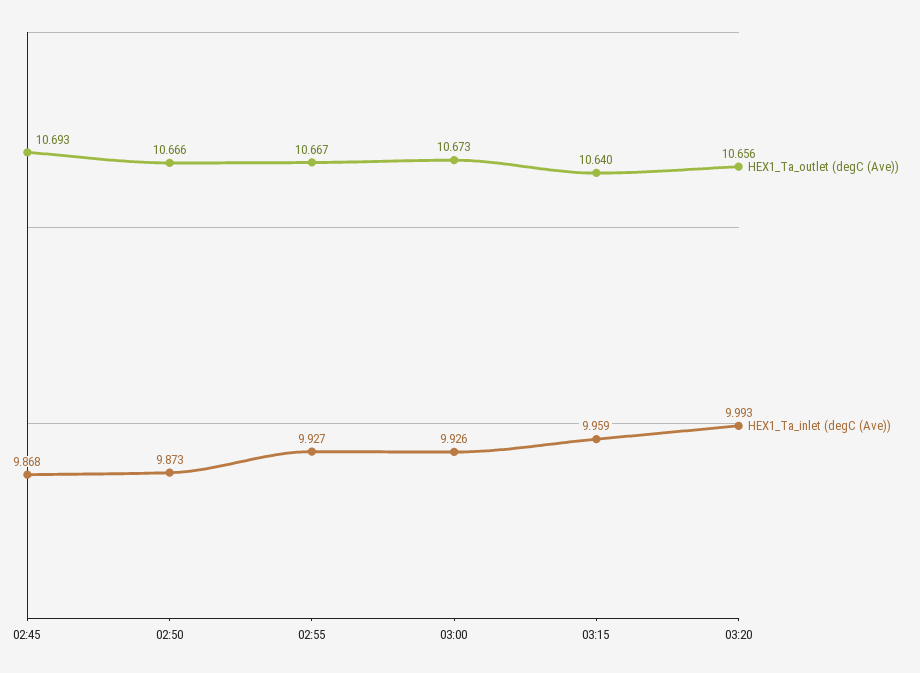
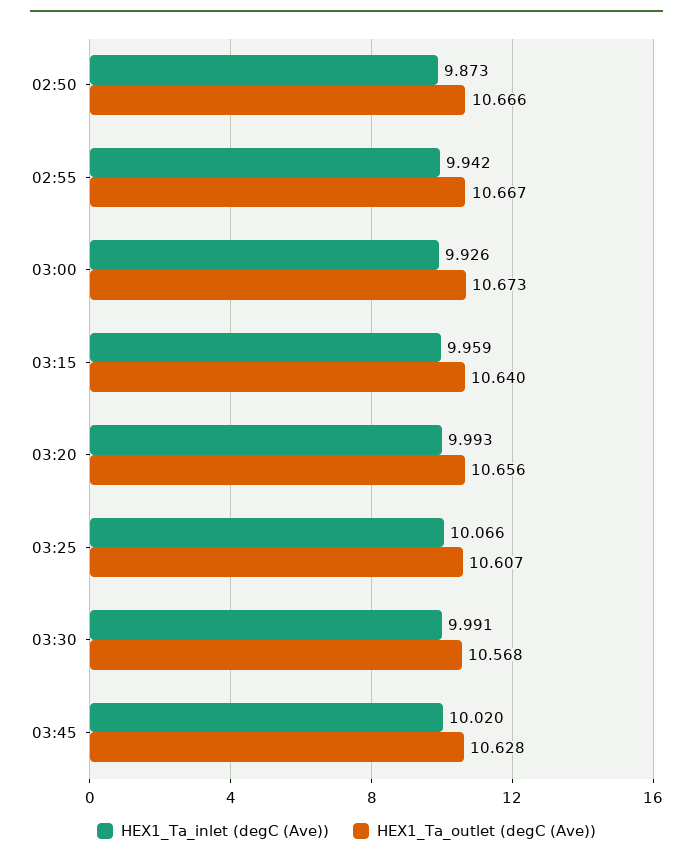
HEX1_Ta_outlet (degC (Ave)), 02:45: 10.693 -> none
HEX1_Ta_inlet (degC (Ave)), 02:45: 9.868 -> none
HEX1_Ta_inlet (degC (Ave)), 02:55: 9.927 -> 9.942
HEX1_Ta_inlet (degC (Ave)), 03:25: none -> 10.066
HEX1_Ta_outlet (degC (Ave)), 03:25: none -> 10.607
HEX1_Ta_inlet (degC (Ave)), 03:30: none -> 9.991
HEX1_Ta_outlet (degC (Ave)), 03:30: none -> 10.568
HEX1_Ta_inlet (degC (Ave)), 03:45: none -> 10.02
HEX1_Ta_outlet (degC (Ave)), 03:45: none -> 10.628

